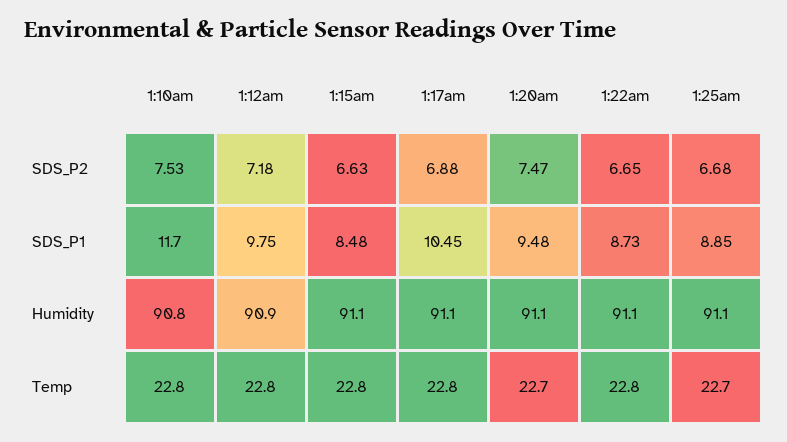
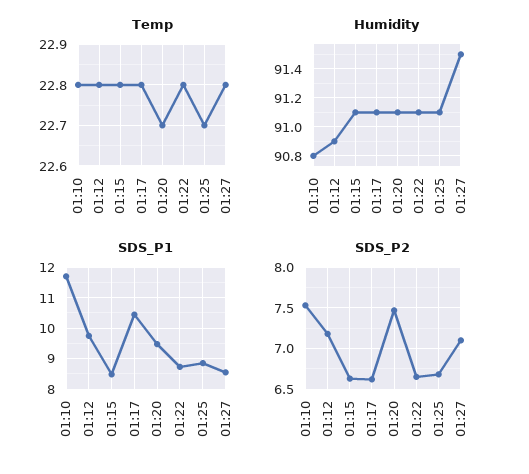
SDS_P2, 1:17am: 6.88 -> 6.6
Temp, 01:27: none -> 22.8
Humidity, 01:27: none -> 91.5
SDS_P1, 01:27: none -> 8.6
SDS_P2, 01:27: none -> 7.1

